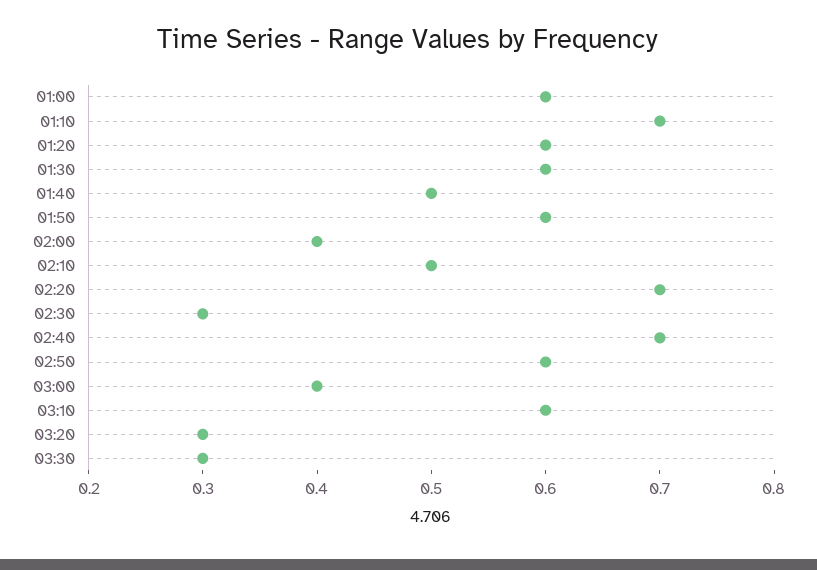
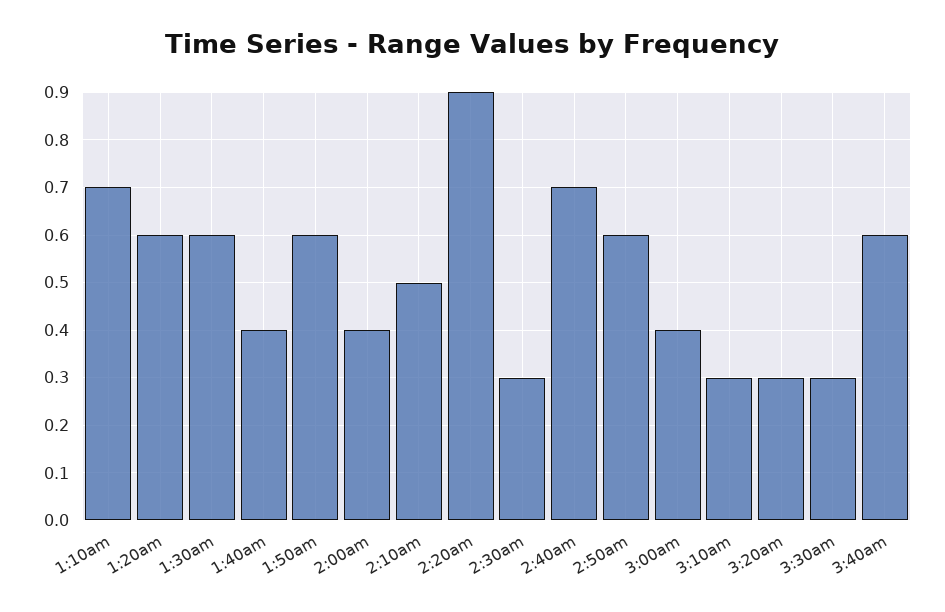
01:00: 0.6 -> none
01:40: 0.5 -> 0.4
02:20: 0.7 -> 0.9
03:10: 0.6 -> 0.3
3:40am: none -> 0.6

